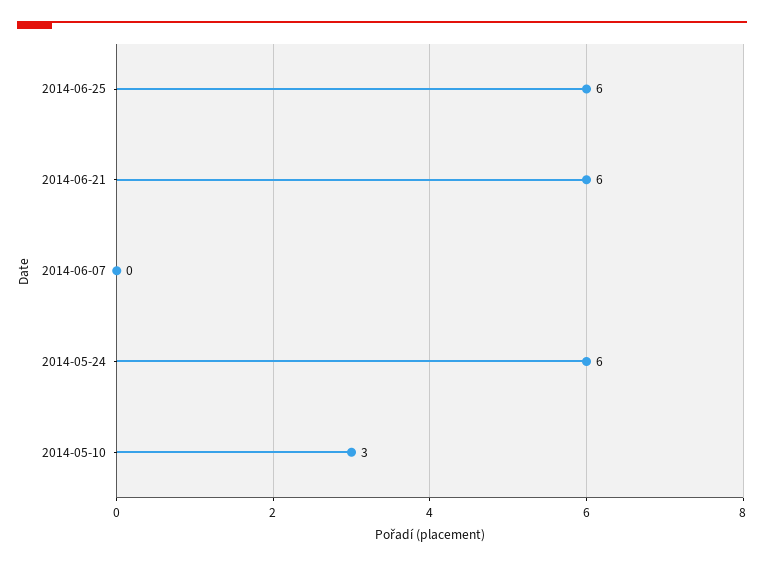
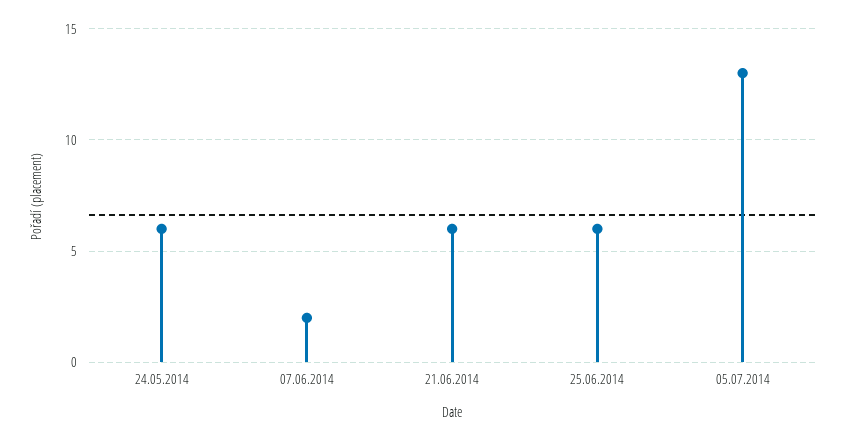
2014-06-07: 0 -> 2
2014-05-10: 3 -> none
05.07.2014: none -> 13

